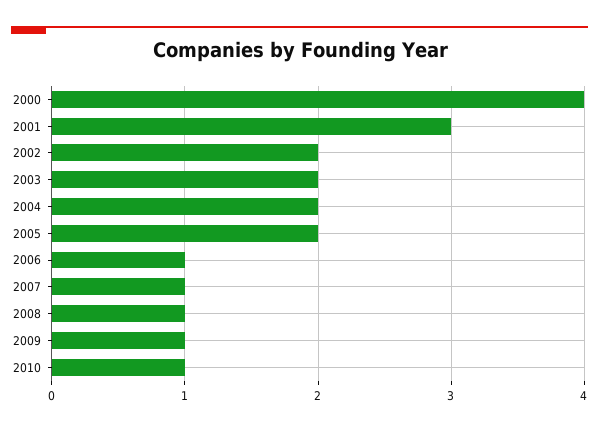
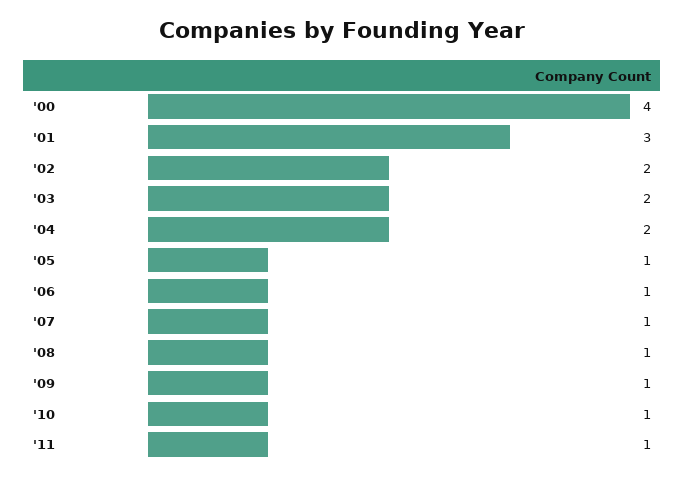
2005: 2 -> 1
'11: none -> 1

